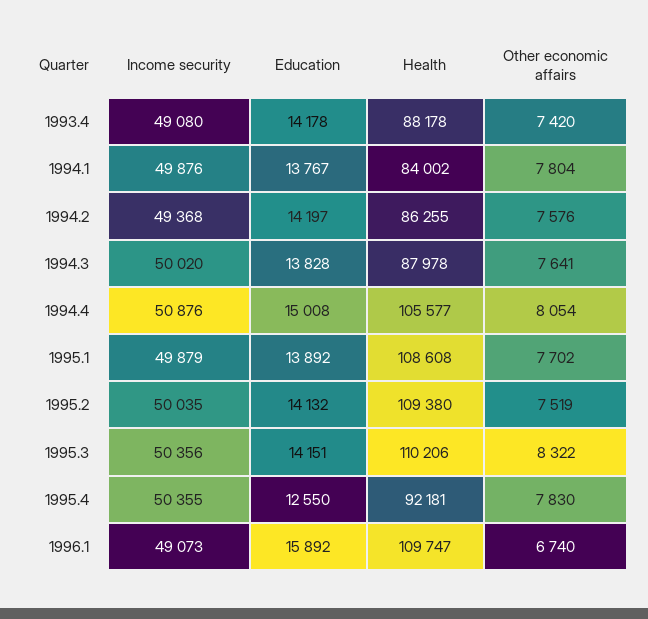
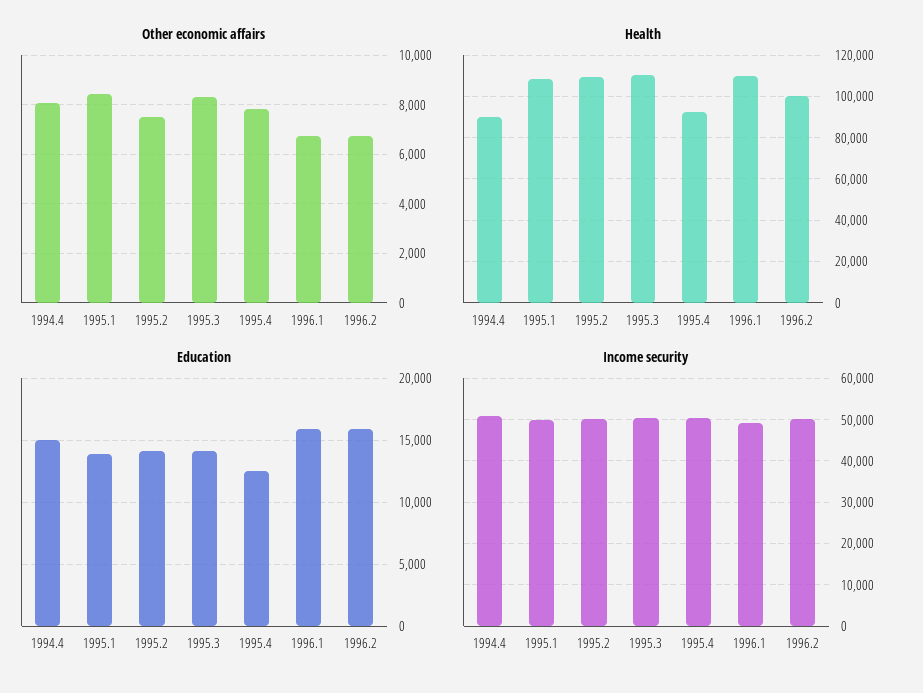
Income security, 1993.4: 49080 -> none
Education, 1993.4: 14178 -> none
Health, 1993.4: 88178 -> none
Other economic affairs, 1993.4: 7420 -> none
Income security, 1994.1: 49876 -> none
Education, 1994.1: 13767 -> none
Health, 1994.1: 84002 -> none
Other economic affairs, 1994.1: 7804 -> none
Income security, 1994.2: 49368 -> none
Education, 1994.2: 14197 -> none
Health, 1994.2: 86255 -> none
Other economic affairs, 1994.2: 7576 -> none
Income security, 1994.3: 50020 -> none
Education, 1994.3: 13828 -> none
Health, 1994.3: 87978 -> none
Other economic affairs, 1994.3: 7641 -> none
Health, 1994.4: 105577 -> 90000
Other economic affairs, 1995.1: 7702 -> 8500
Other economic affairs, 1996.2: none -> 6750
Health, 1996.2: none -> 100000
Education, 1996.2: none -> 16000
Income security, 1996.2: none -> 50000

